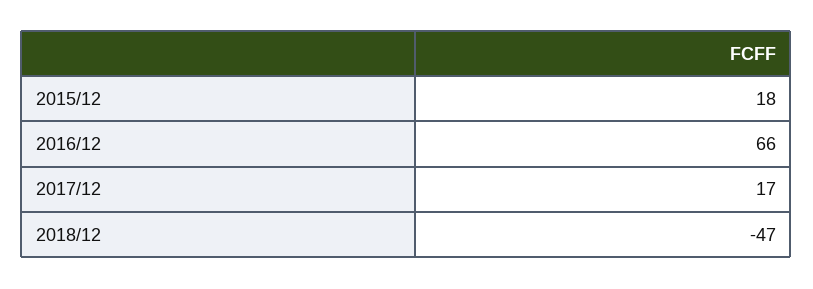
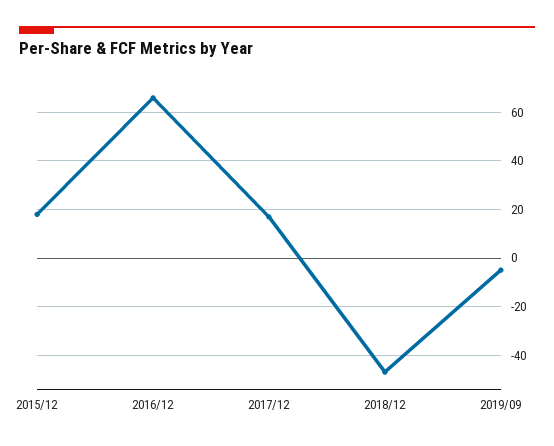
2019/09: none -> -5

